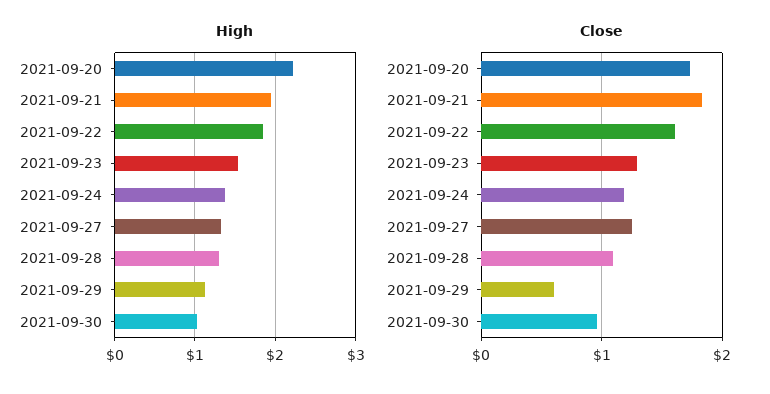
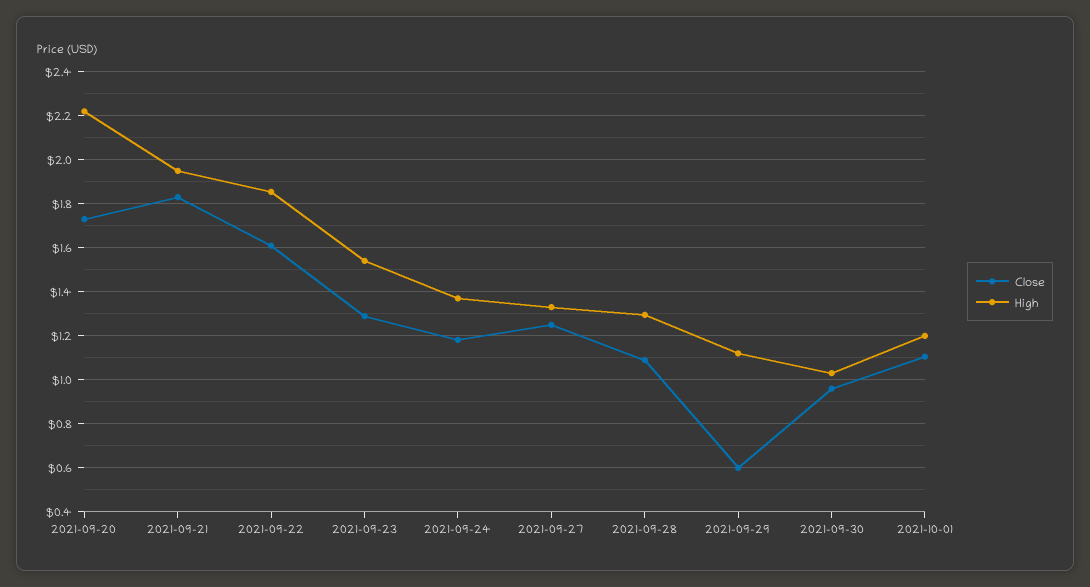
Close, 2021-10-01: none -> 1.1
High, 2021-10-01: none -> 1.2

